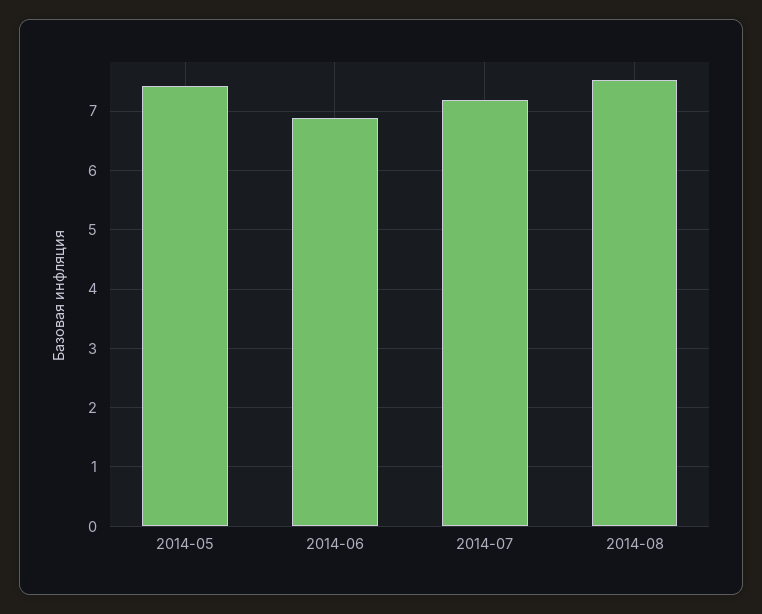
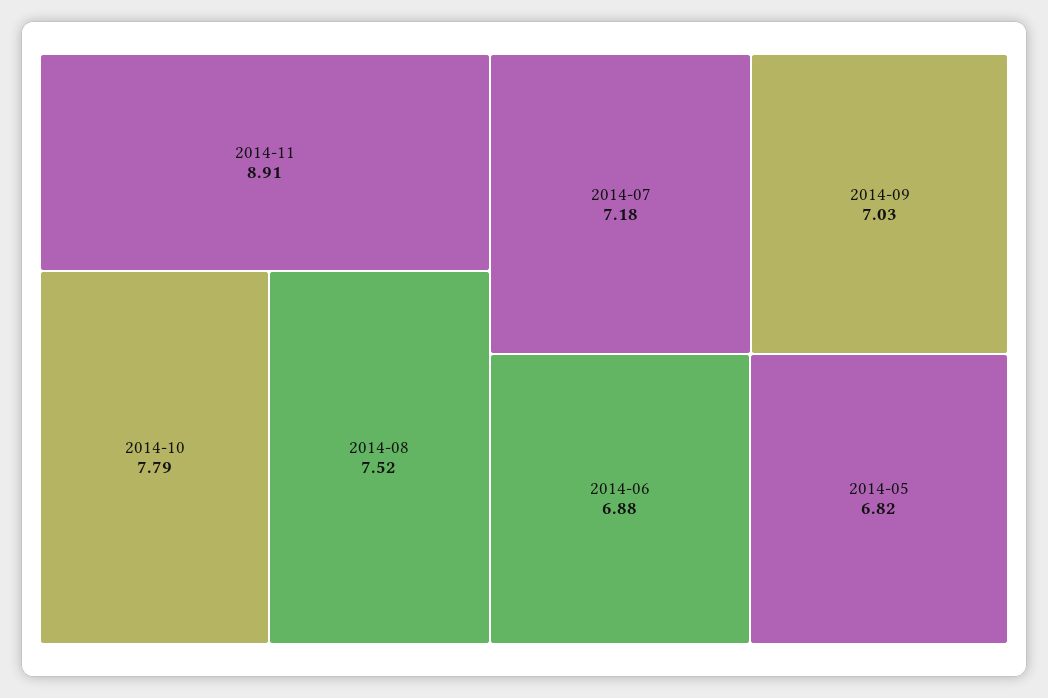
2014-05: 7.4 -> 6.82
2014-11: none -> 8.91
2014-10: none -> 7.79
2014-09: none -> 7.03

